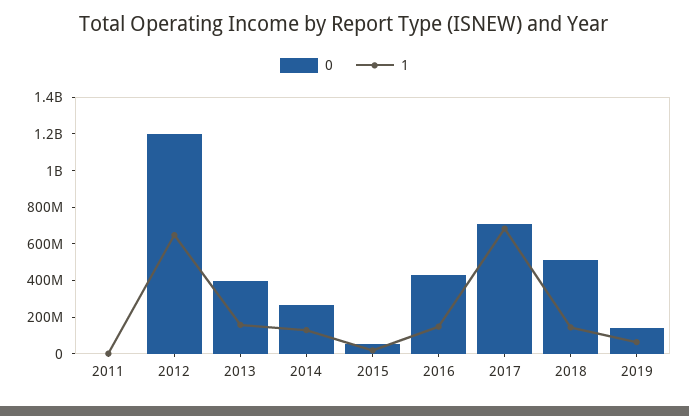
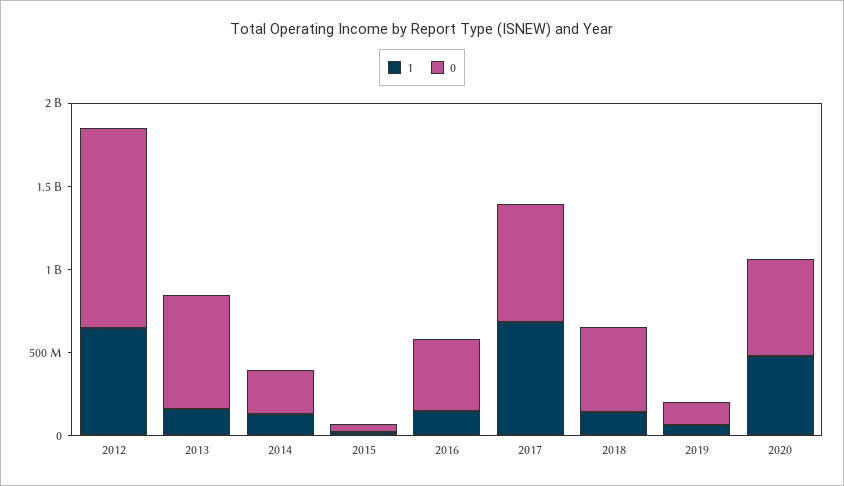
0, 2011: 0 -> none
1, 2011: 0 -> none
0, 2013: 400000000 -> 700000000
1, 2020: none -> 500000000
0, 2020: none -> 600000000

